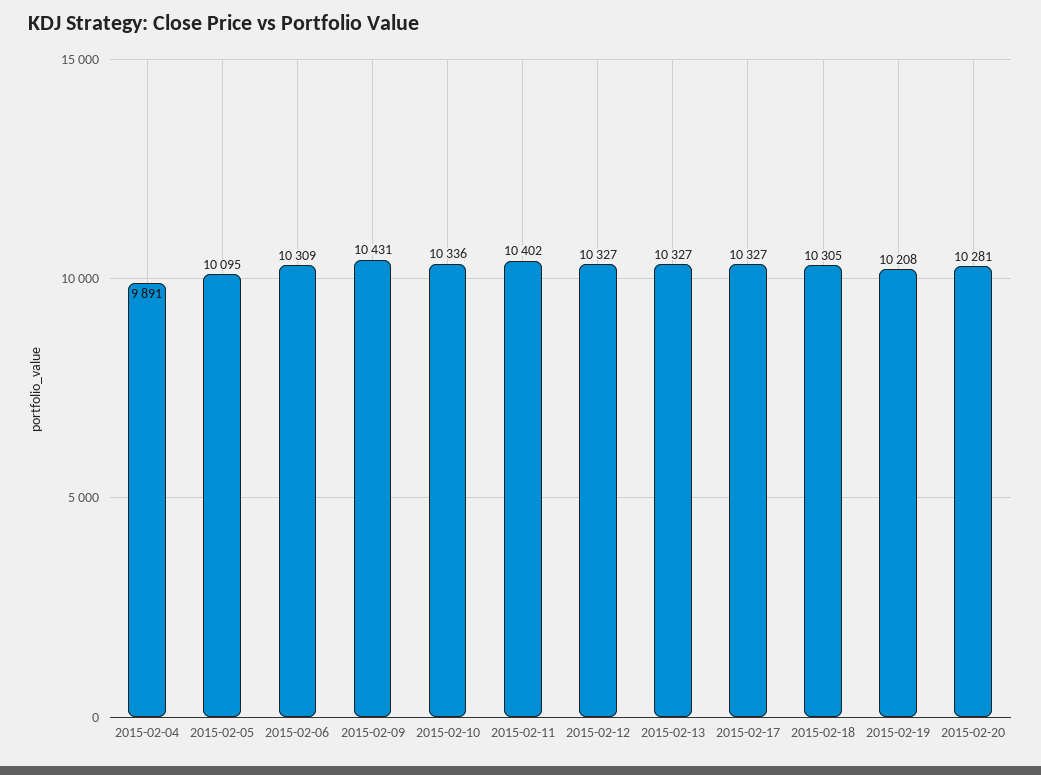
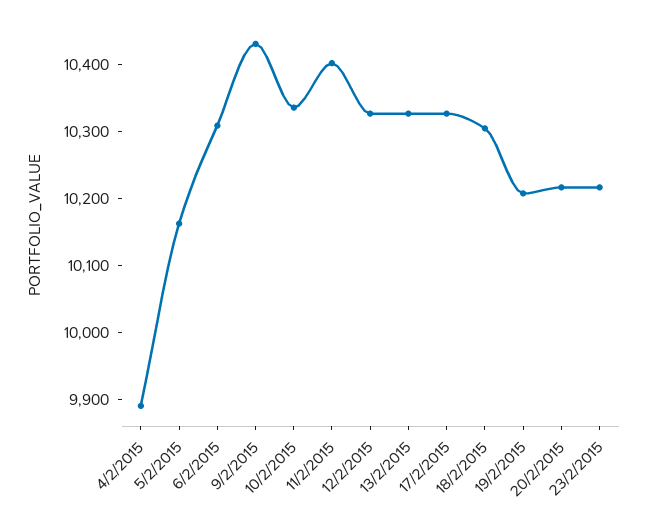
2015-02-05: 10095 -> 10160
2015-02-20: 10281 -> 10220
23/2/2015: none -> 10220

